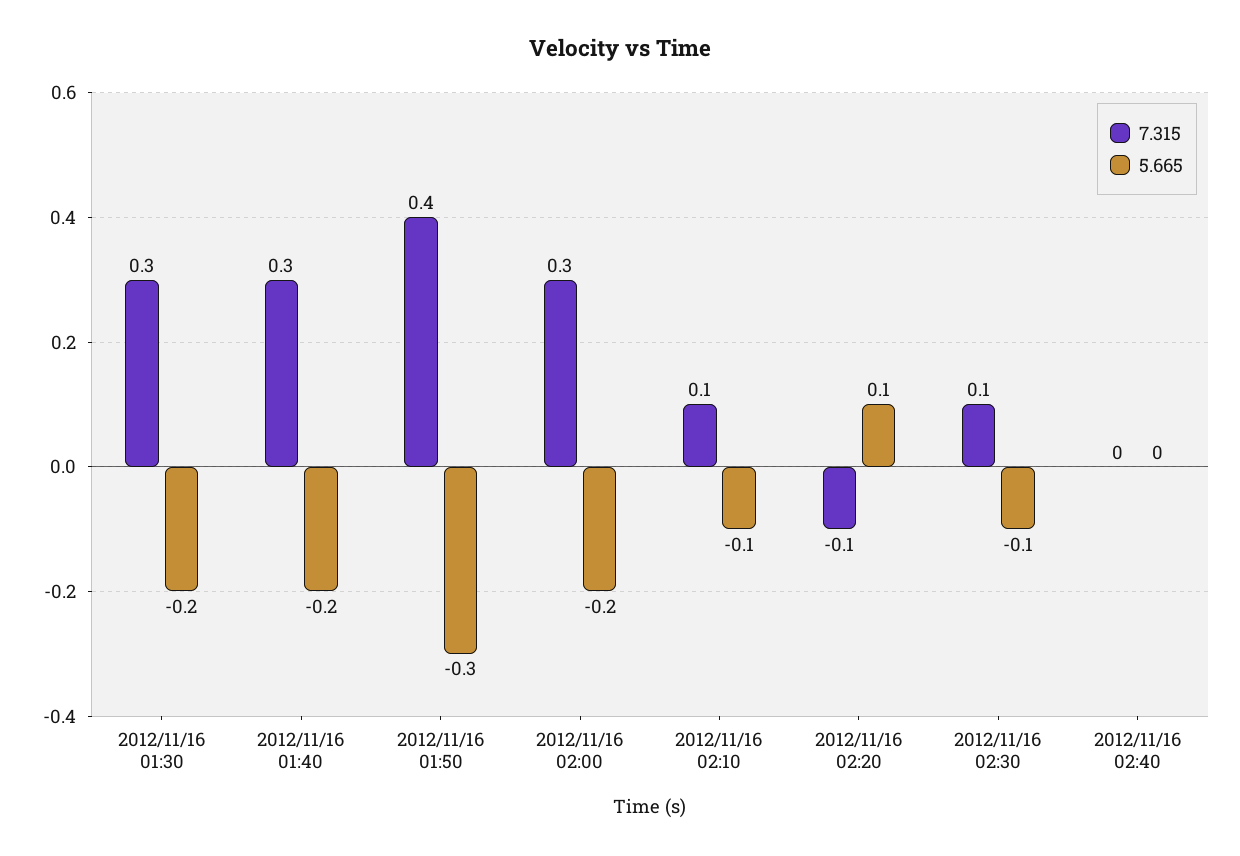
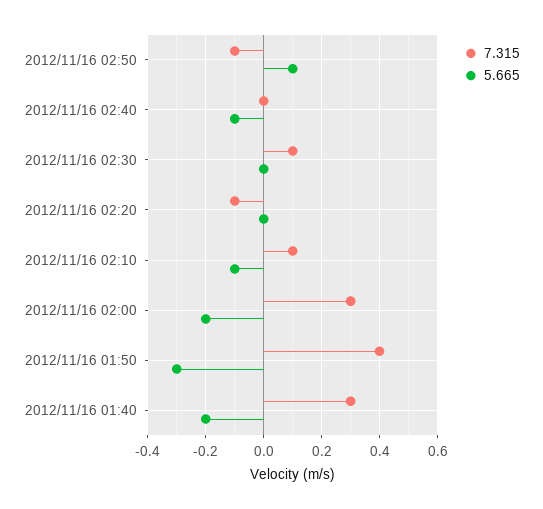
7.315, 2012/11/16 01:30: 0.3 -> none
5.665, 2012/11/16 01:30: -0.2 -> none
5.665, 2012/11/16 02:20: 0.1 -> 0
5.665, 2012/11/16 02:30: -0.1 -> 0
5.665, 2012/11/16 02:40: 0 -> -0.1
7.315, 2012/11/16 02:50: none -> -0.1
5.665, 2012/11/16 02:50: none -> 0.1

